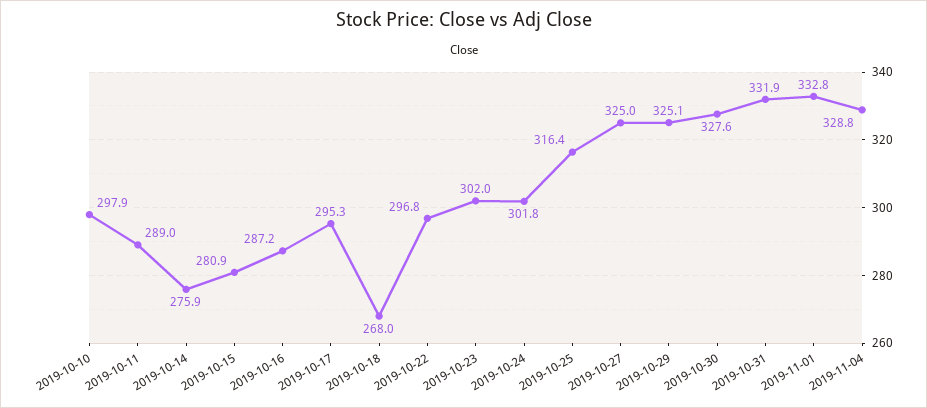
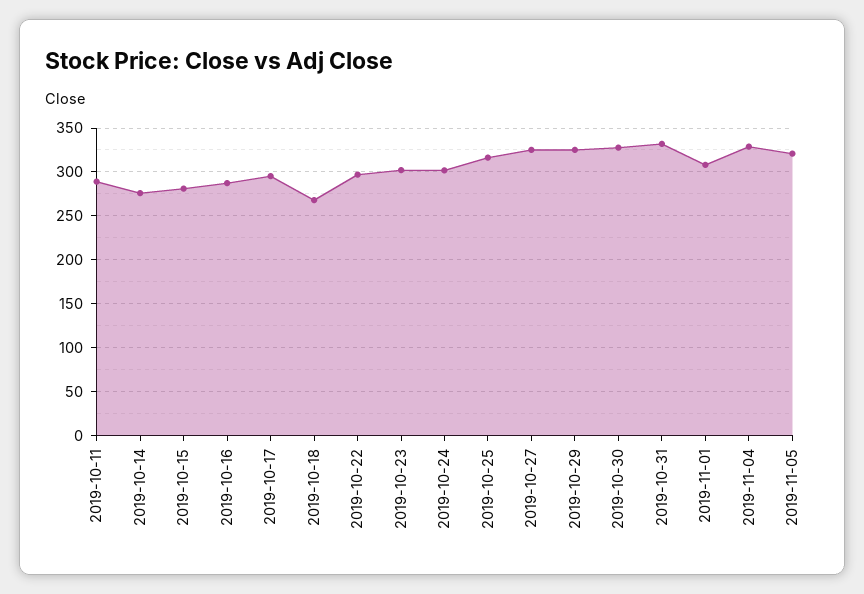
2019-10-10: 297.9 -> none
2019-11-01: 332.8 -> 310
2019-11-05: none -> 320

